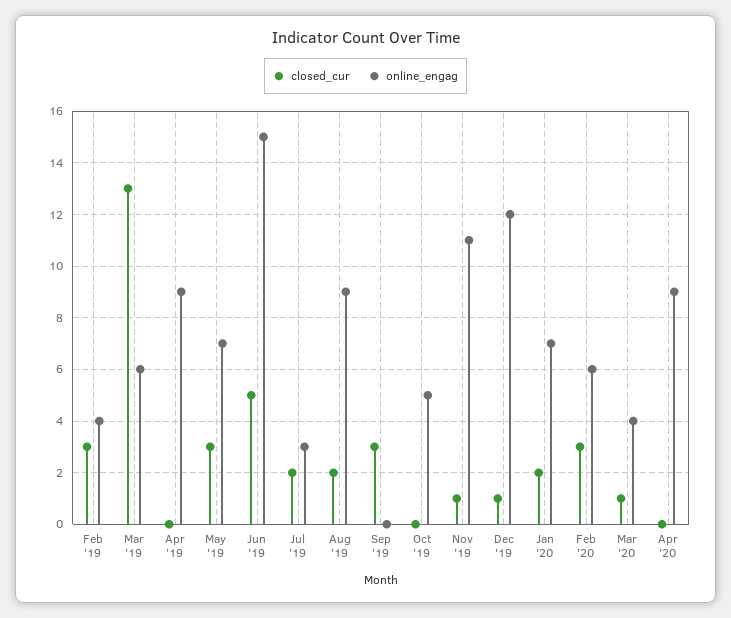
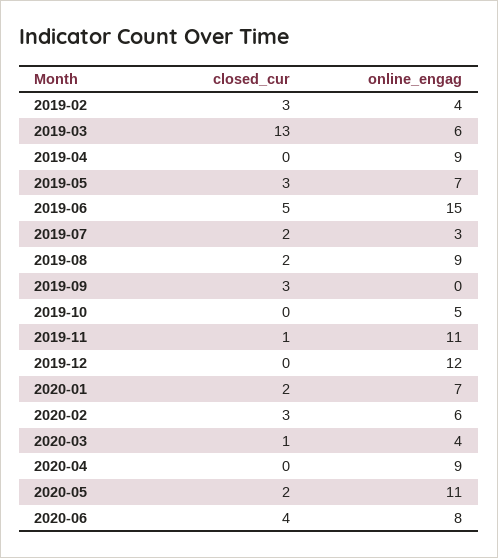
closed_cur, Dec '19: 1 -> 0
closed_cur, 2020-05: none -> 2
online_engag, 2020-05: none -> 11
closed_cur, 2020-06: none -> 4
online_engag, 2020-06: none -> 8

